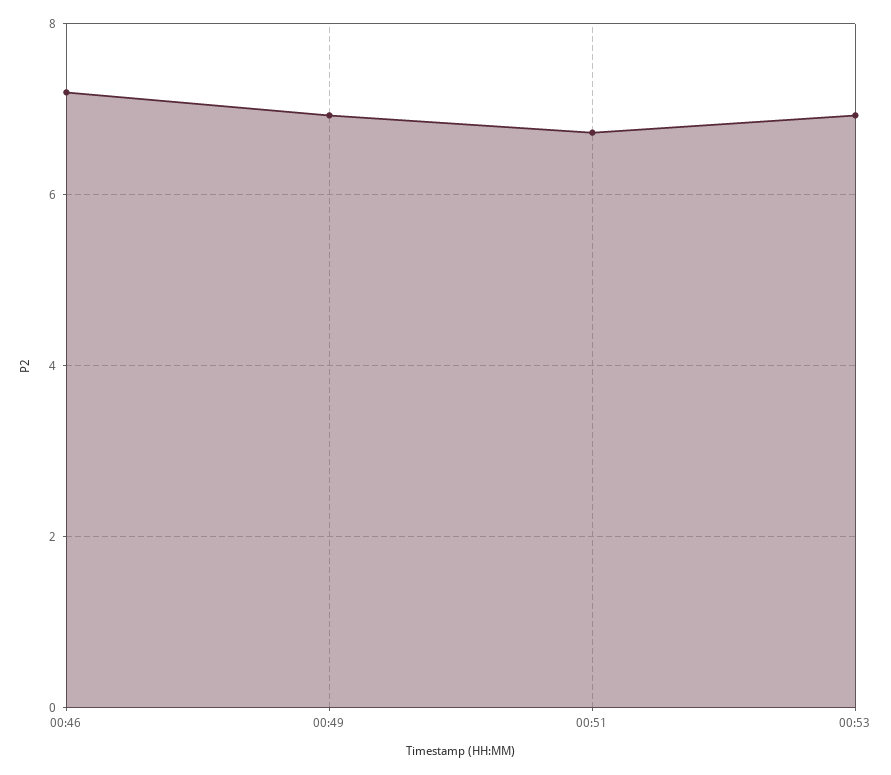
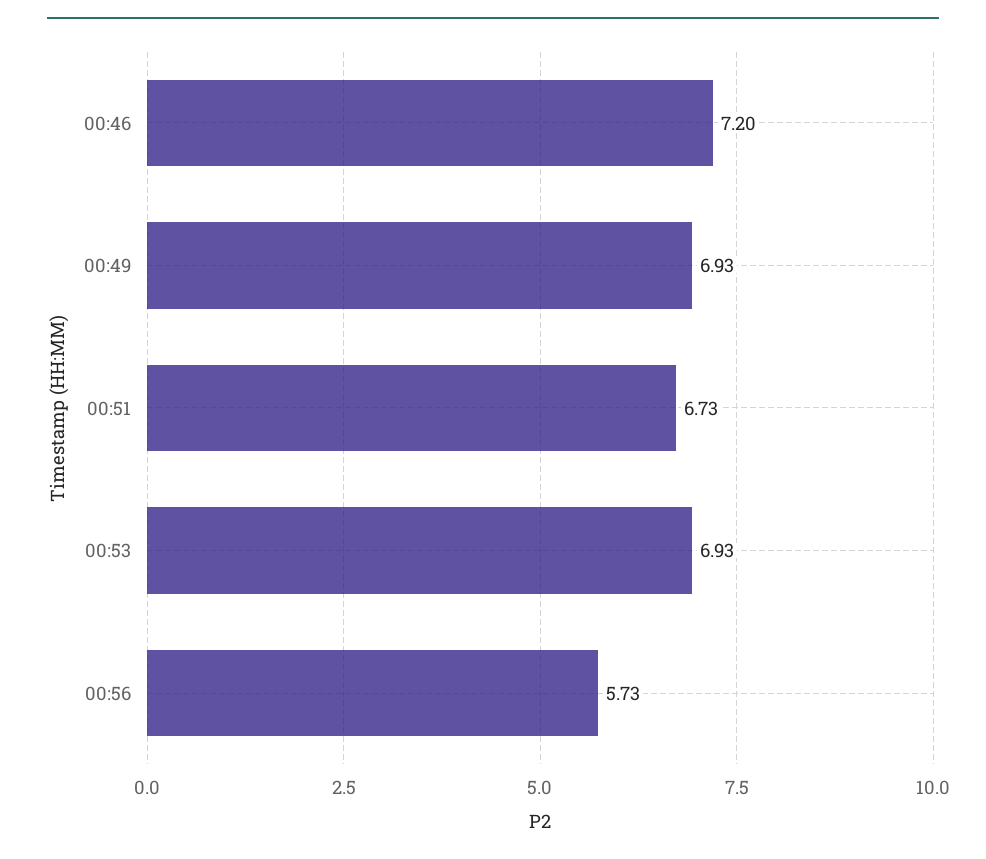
00:56: none -> 5.73

